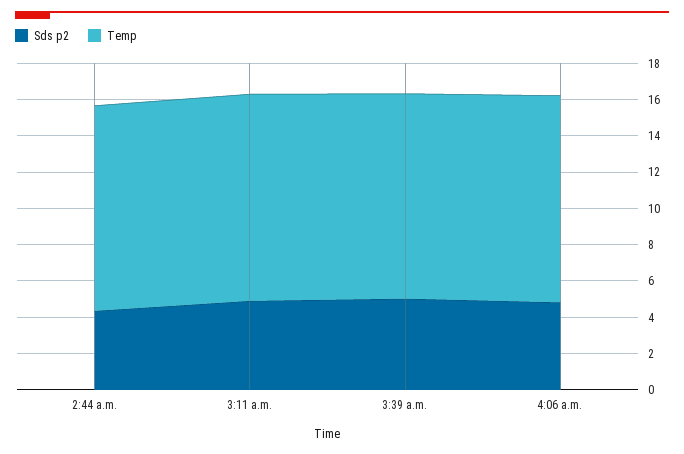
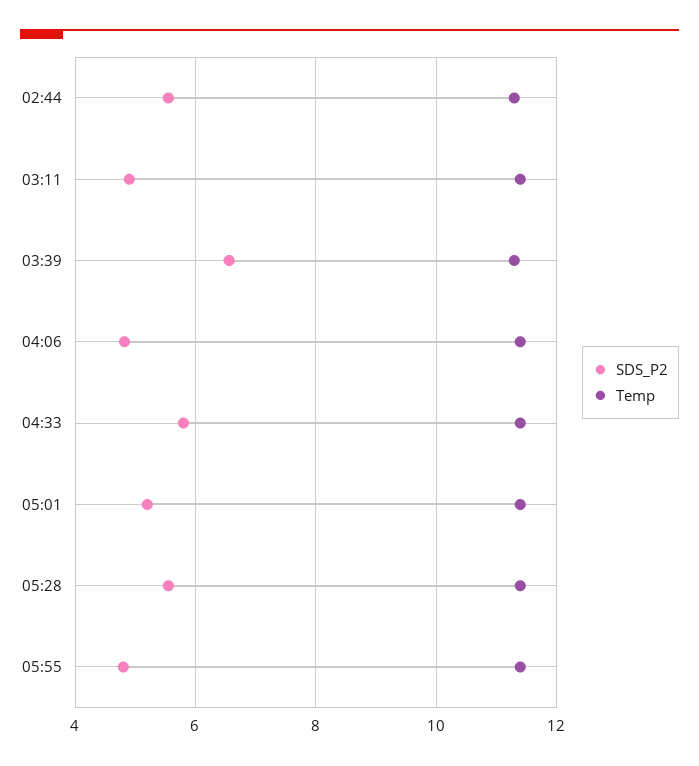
Sds p2, 2:44 a.m.: 4.5 -> 5.6
Sds p2, 3:39 a.m.: 5 -> 6.6
Sds p2, 04:33: none -> 5.8
Temp, 04:33: none -> 11.4
Sds p2, 05:01: none -> 5.2
Temp, 05:01: none -> 11.4
Sds p2, 05:28: none -> 5.6
Temp, 05:28: none -> 11.4
Sds p2, 05:55: none -> 4.8
Temp, 05:55: none -> 11.4

